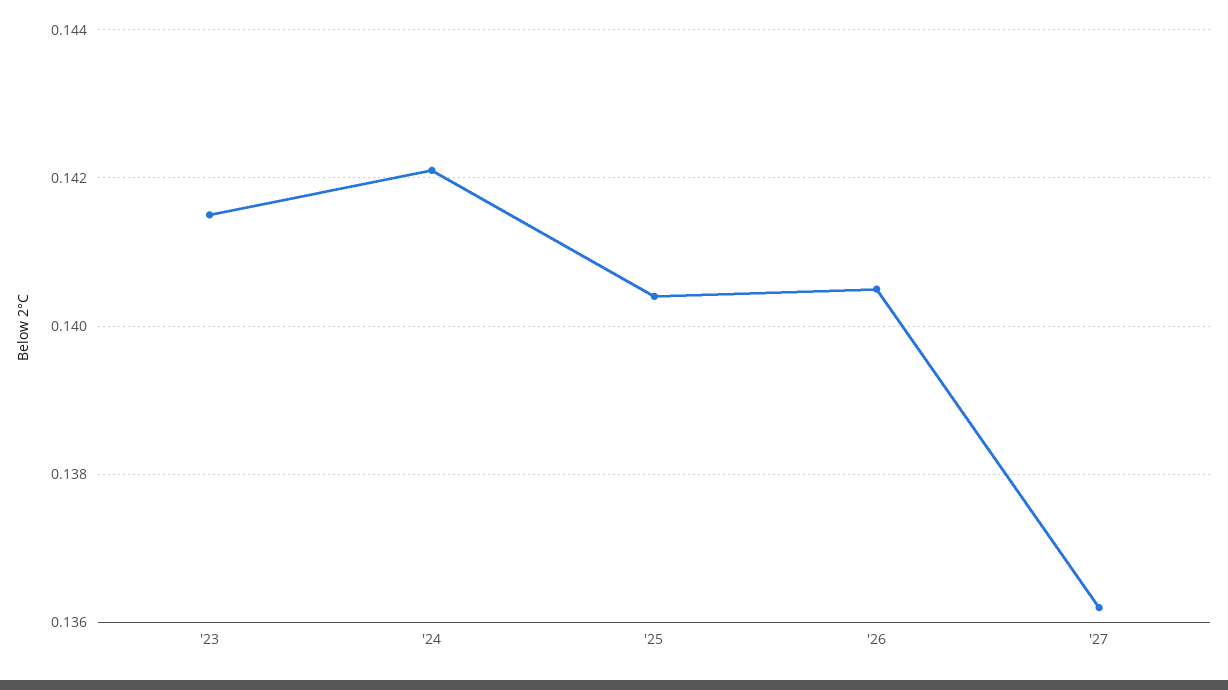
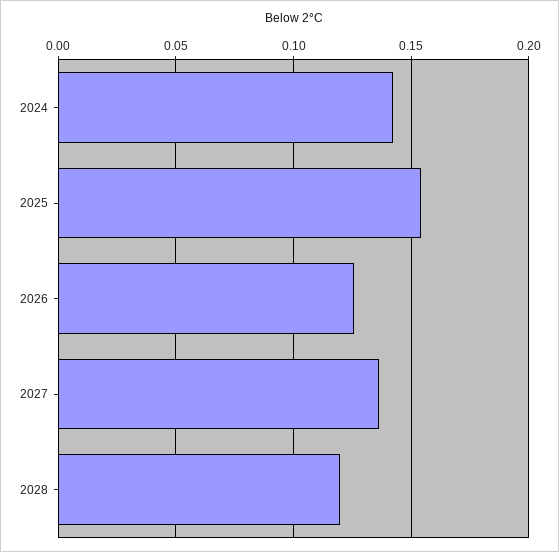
'23: 0.1415 -> none
'25: 0.1405 -> 0.155
'26: 0.1405 -> 0.125
2028: none -> 0.12

